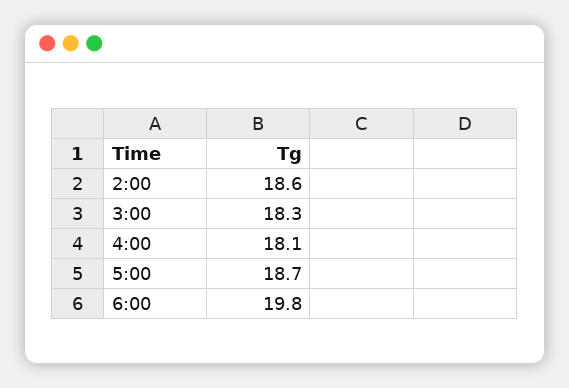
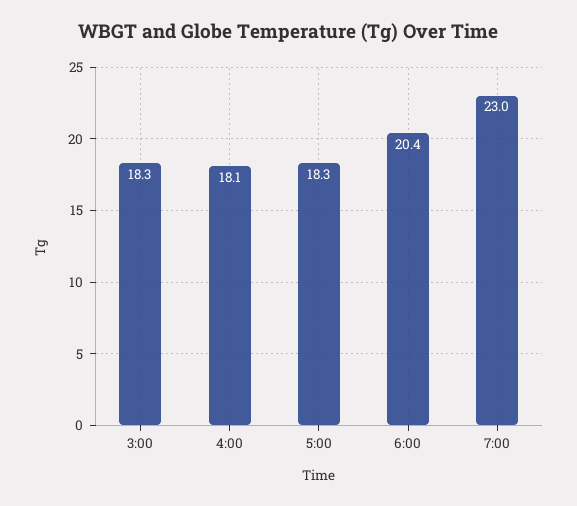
2:00: 18.6 -> none
5:00: 18.7 -> 18.3
6:00: 19.8 -> 20.4
7:00: none -> 23

